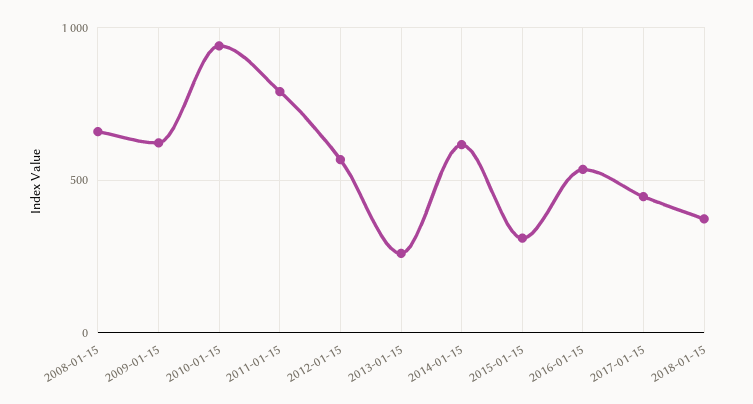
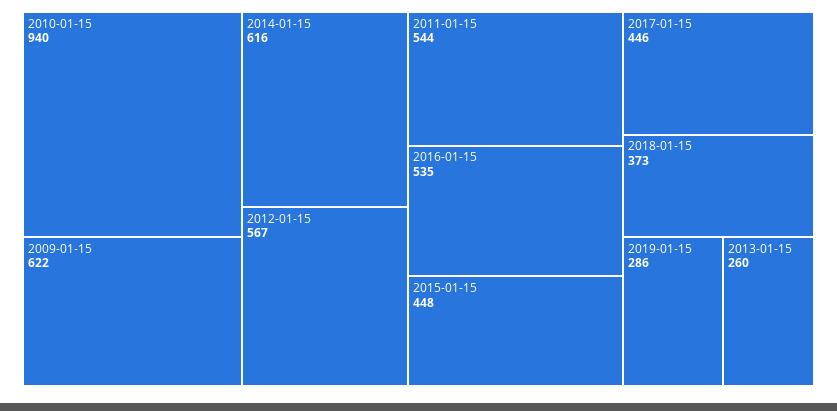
2008-01-15: 650 -> none
2011-01-15: 800 -> 544
2015-01-15: 300 -> 448
2019-01-15: none -> 286

